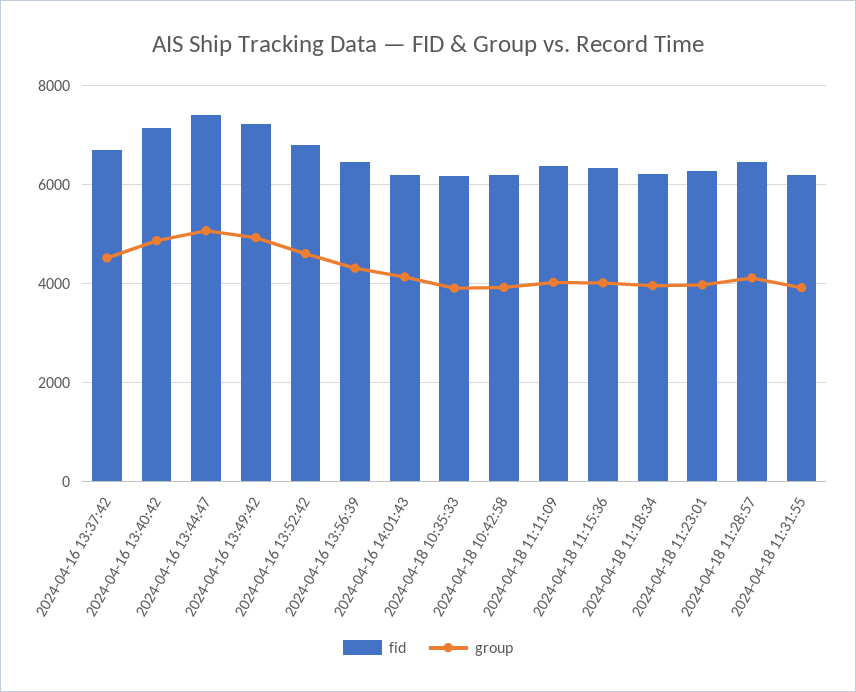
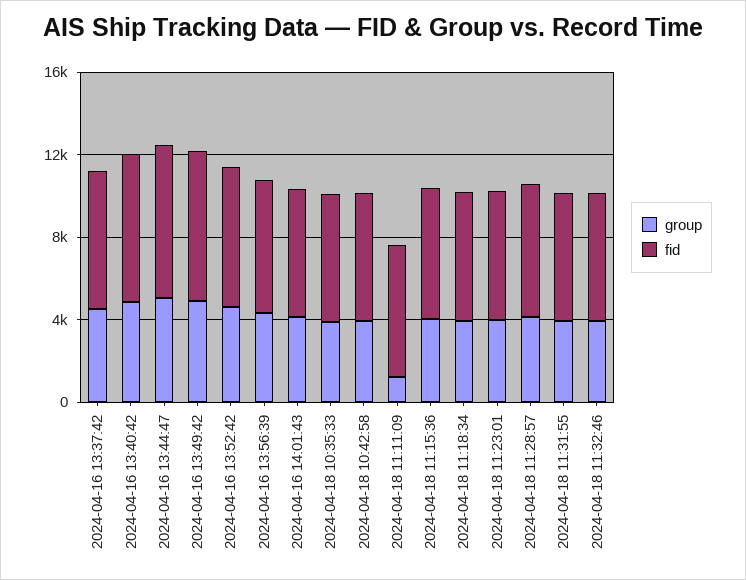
group, 2024-04-18 11:11:09: 4000 -> 1000
group, 2024-04-18 11:32:46: none -> 4000
fid, 2024-04-18 11:32:46: none -> 6000

